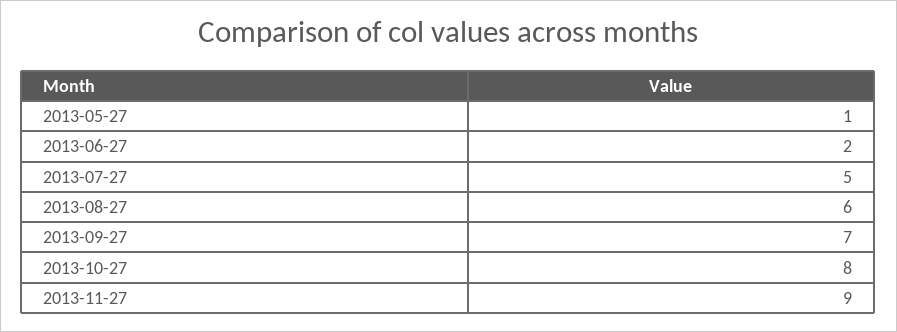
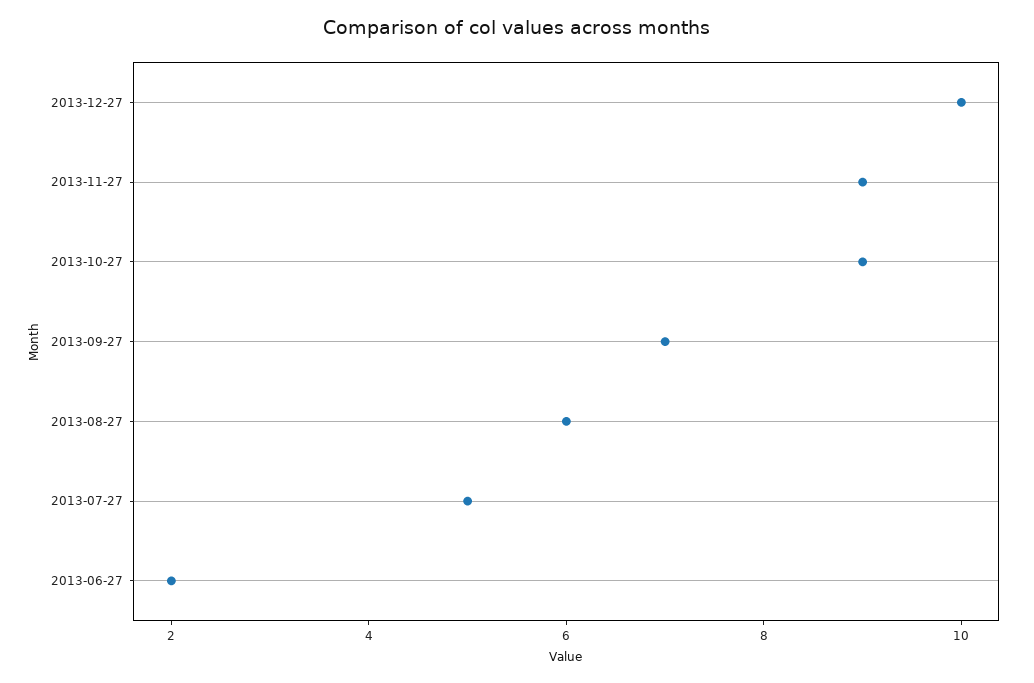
2013-05-27: 1 -> none
2013-10-27: 8 -> 9
2013-12-27: none -> 10

